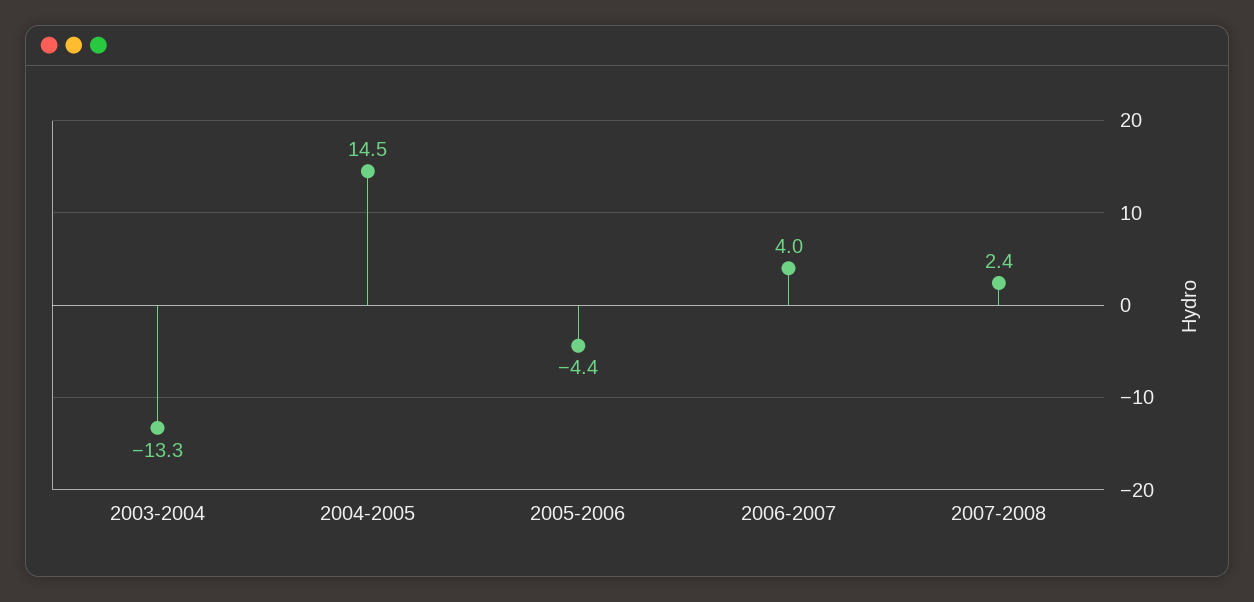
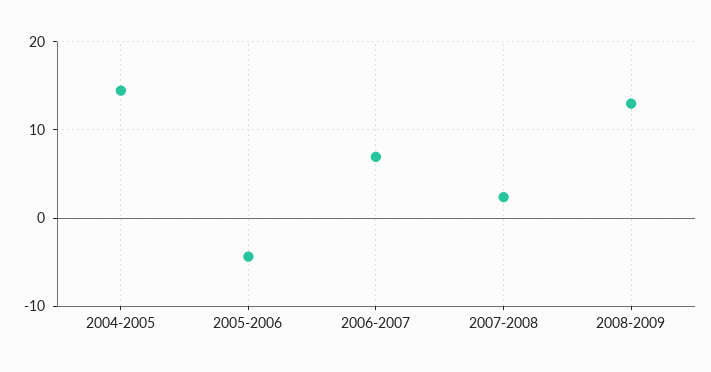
2003-2004: -13.3 -> none
2006-2007: 4 -> 7
2008-2009: none -> 13

